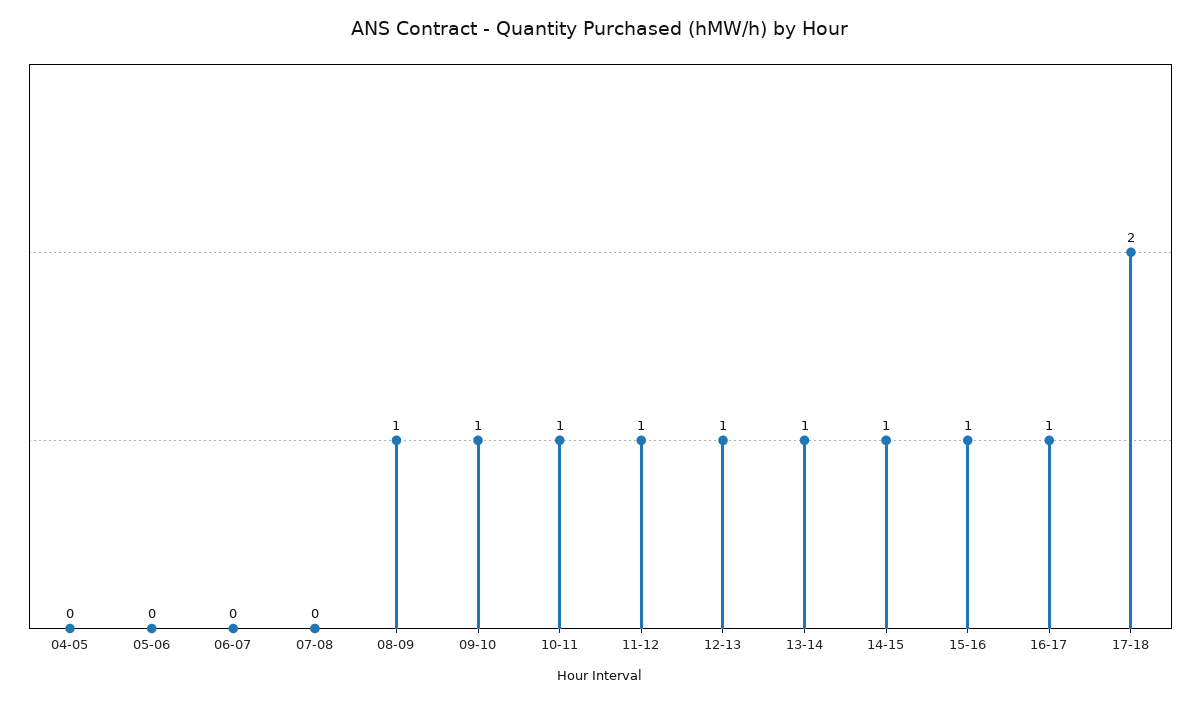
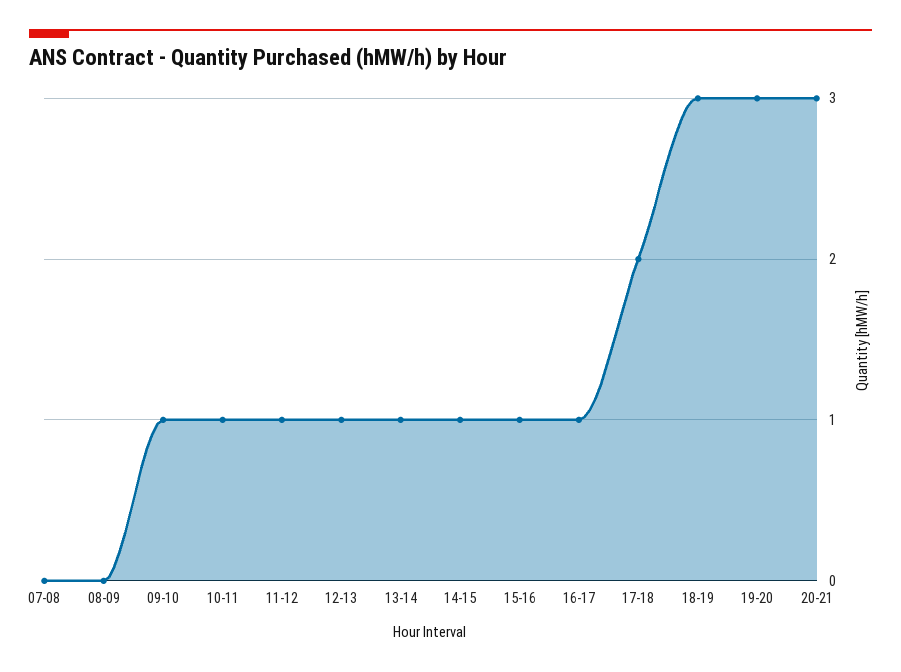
04-05: 0 -> none
05-06: 0 -> none
06-07: 0 -> none
08-09: 1 -> 0
18-19: none -> 3
19-20: none -> 3
20-21: none -> 3

